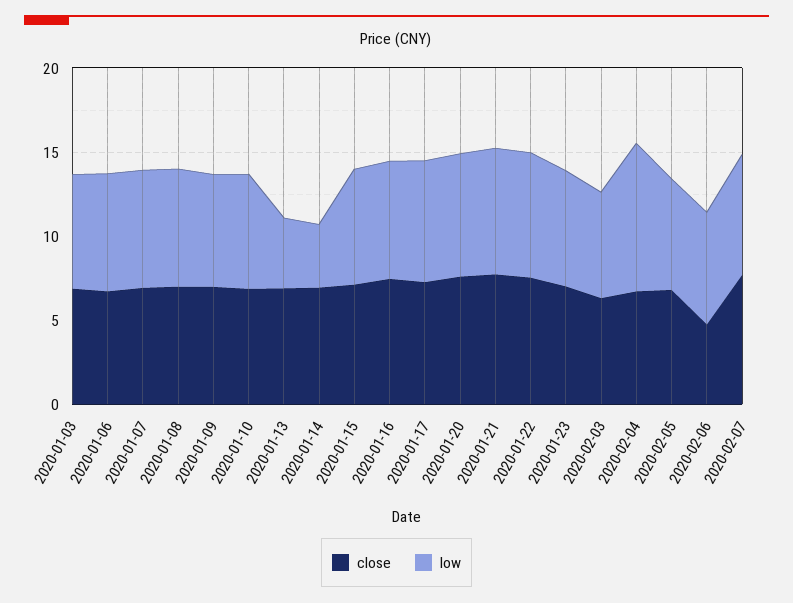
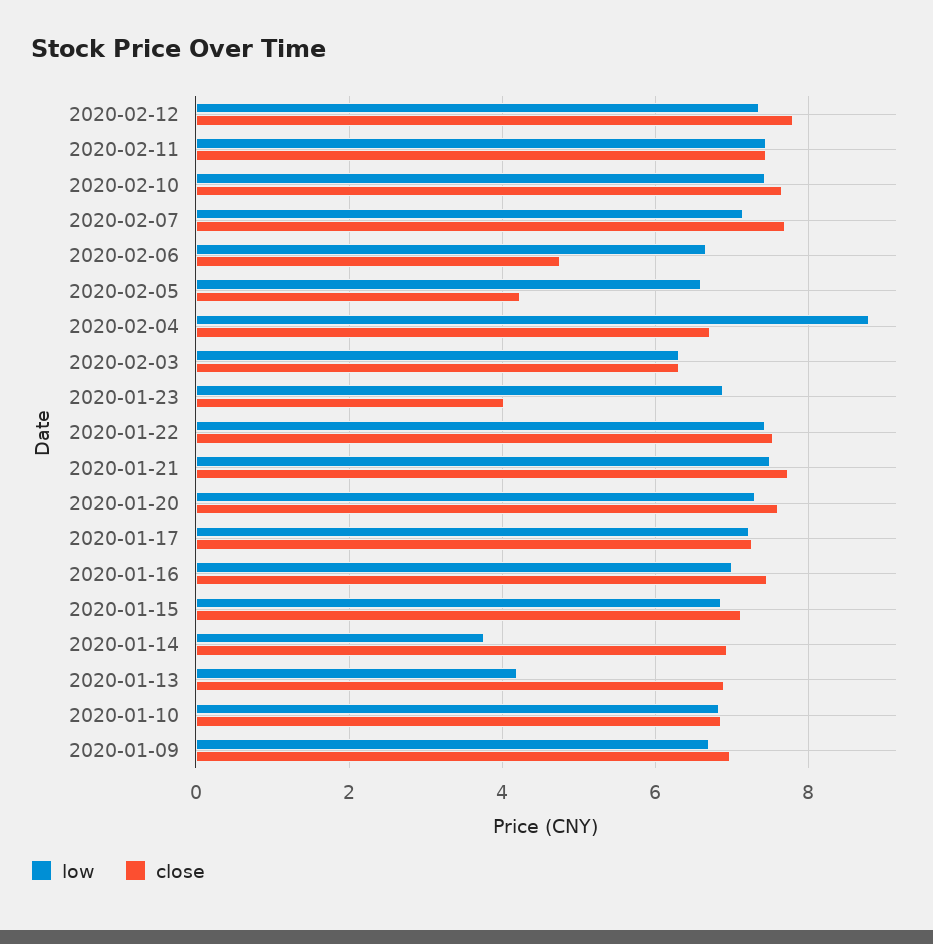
close, 2020-01-03: 7 -> none
low, 2020-01-03: 7 -> none
close, 2020-01-06: 7 -> none
low, 2020-01-06: 7 -> none
close, 2020-01-07: 7 -> none
low, 2020-01-07: 7 -> none
close, 2020-01-08: 7 -> none
low, 2020-01-08: 7 -> none
close, 2020-01-23: 7 -> 4
close, 2020-02-05: 7 -> 4.2
low, 2020-02-12: none -> 7.4
close, 2020-02-12: none -> 7.8
low, 2020-02-11: none -> 7.4
close, 2020-02-11: none -> 7.4
low, 2020-02-10: none -> 7.4
close, 2020-02-10: none -> 7.6

